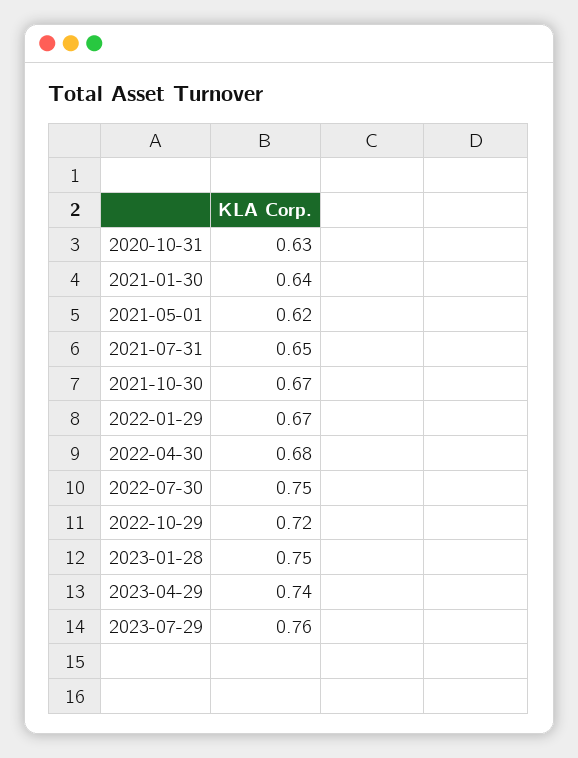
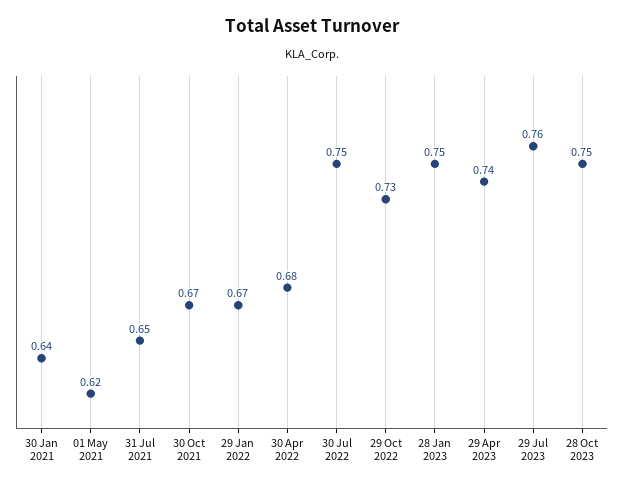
2020-10-31: 0.63 -> none
2022-10-29: 0.72 -> 0.73
28 Oct 2023: none -> 0.75

